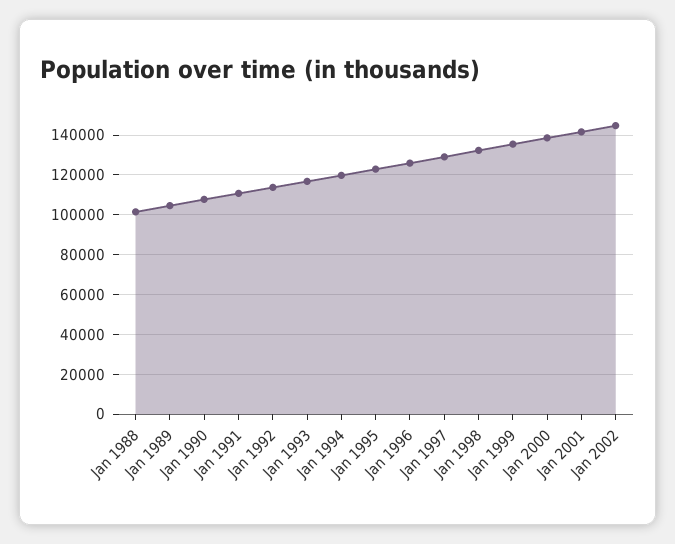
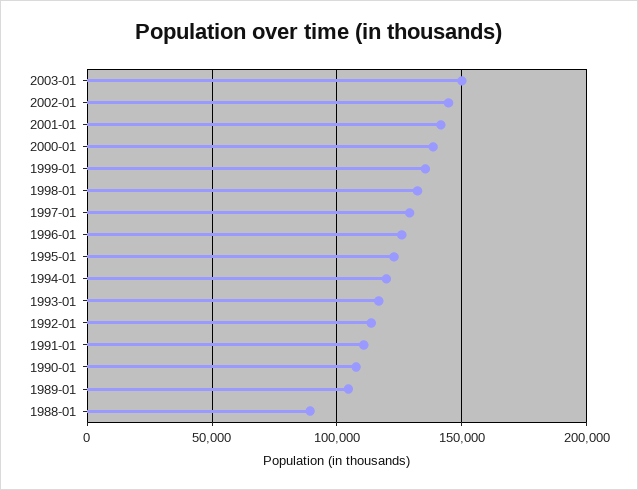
Jan 1988: 100000 -> 90000
2003-01: none -> 150000

